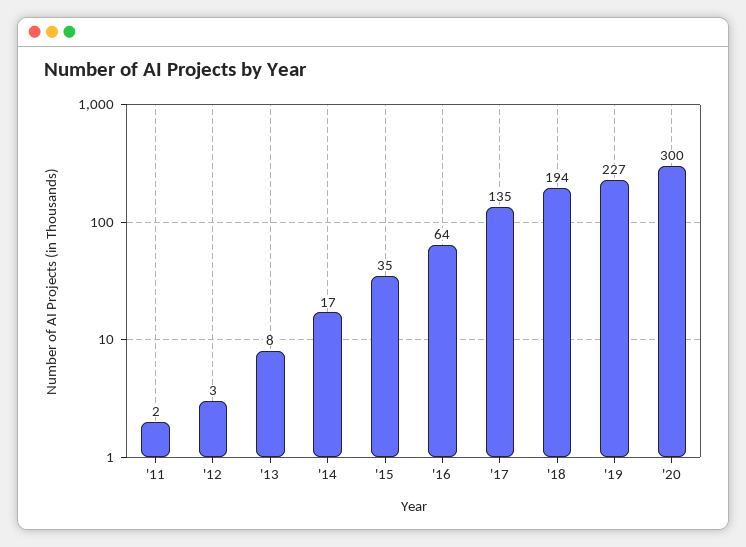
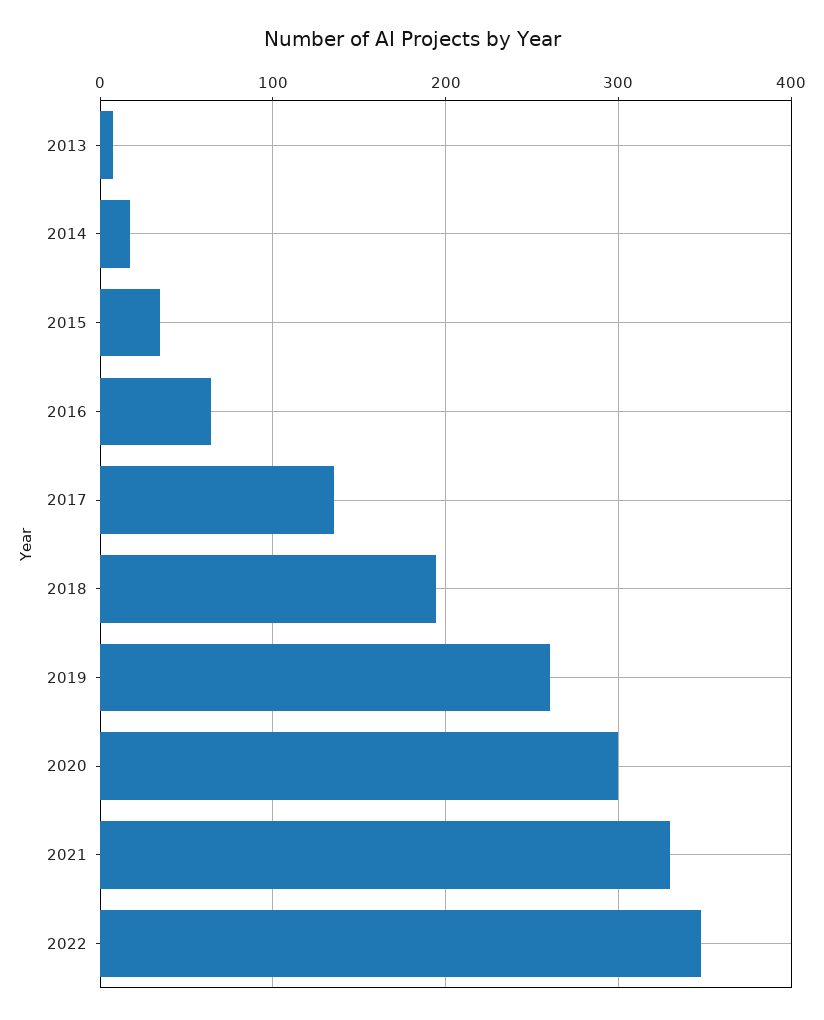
'11: 2 -> none
'12: 3 -> none
'19: 227 -> 260
2021: none -> 330
2022: none -> 350

